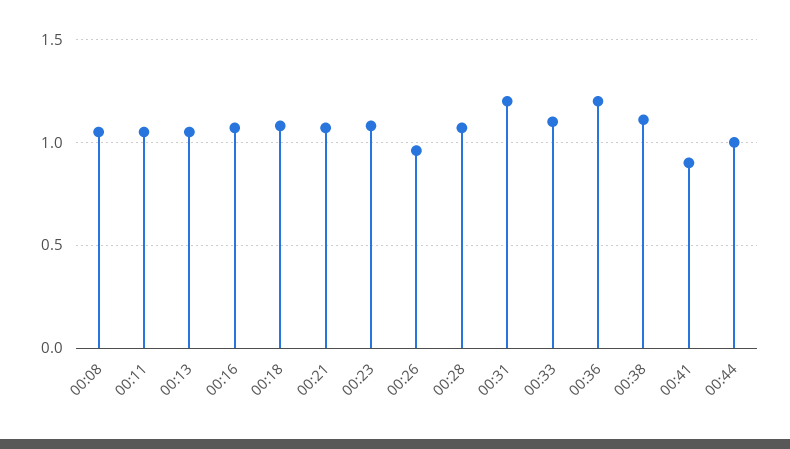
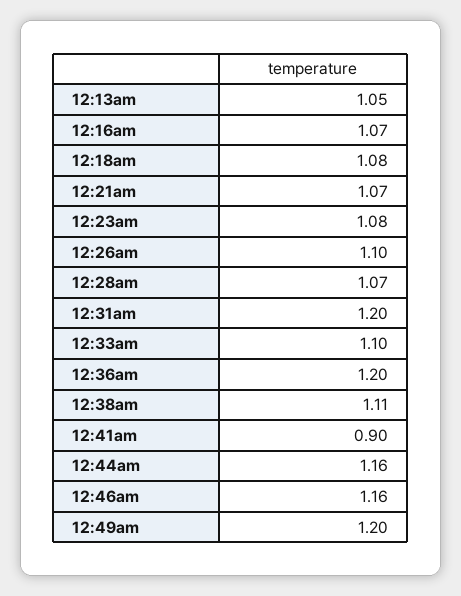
00:08: 1.05 -> none
00:11: 1.05 -> none
00:26: 0.95 -> 1.1
00:44: 1 -> 1.16
12:46am: none -> 1.16
12:49am: none -> 1.2

